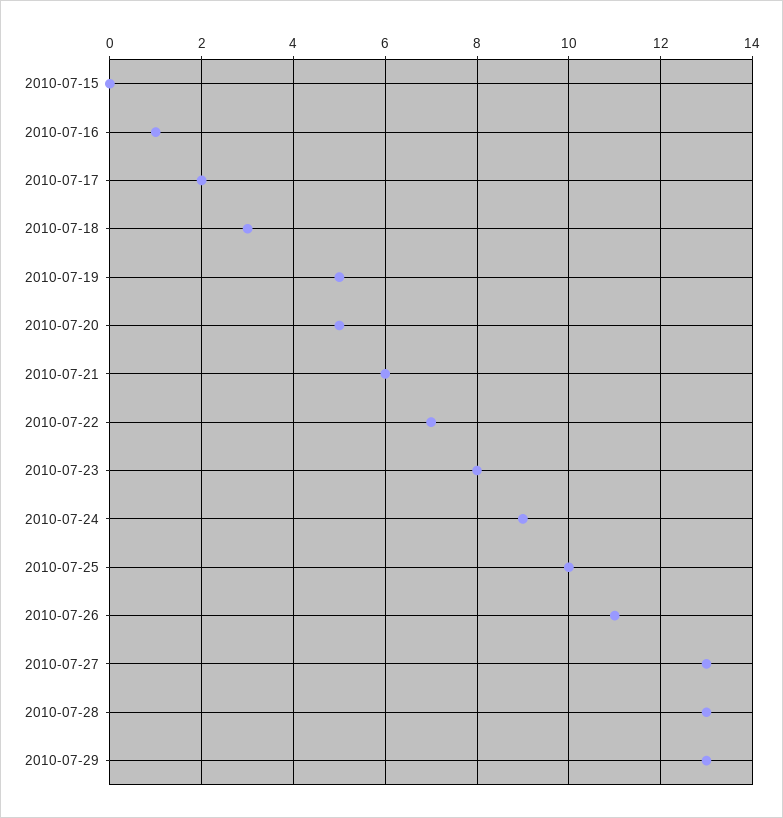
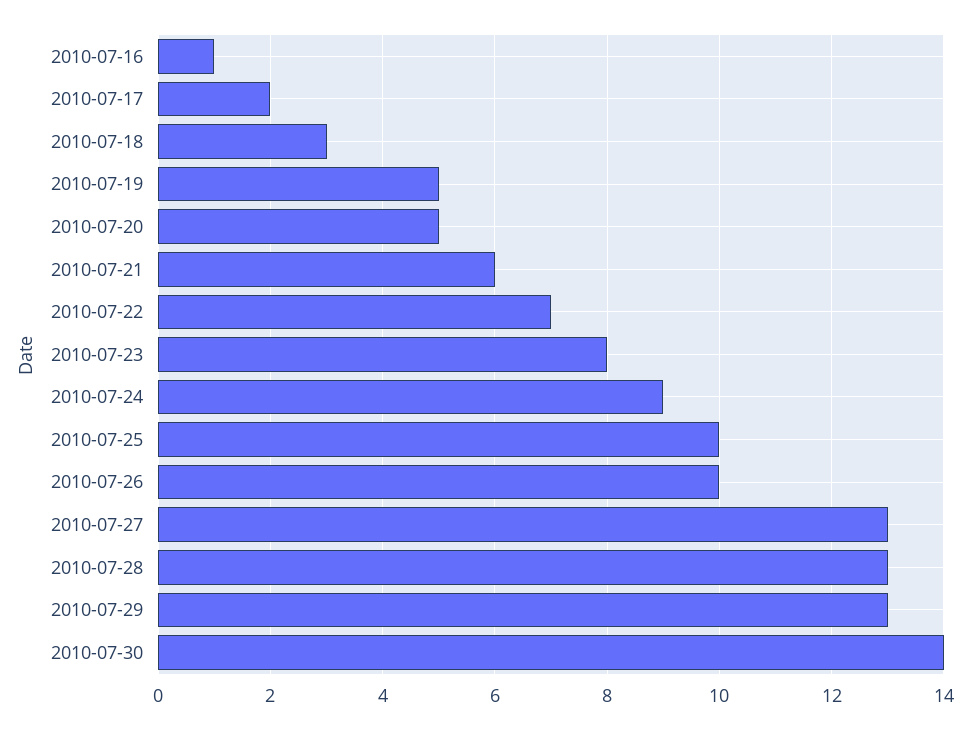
2010-07-15: 0 -> none
2010-07-26: 11 -> 10
2010-07-30: none -> 14

